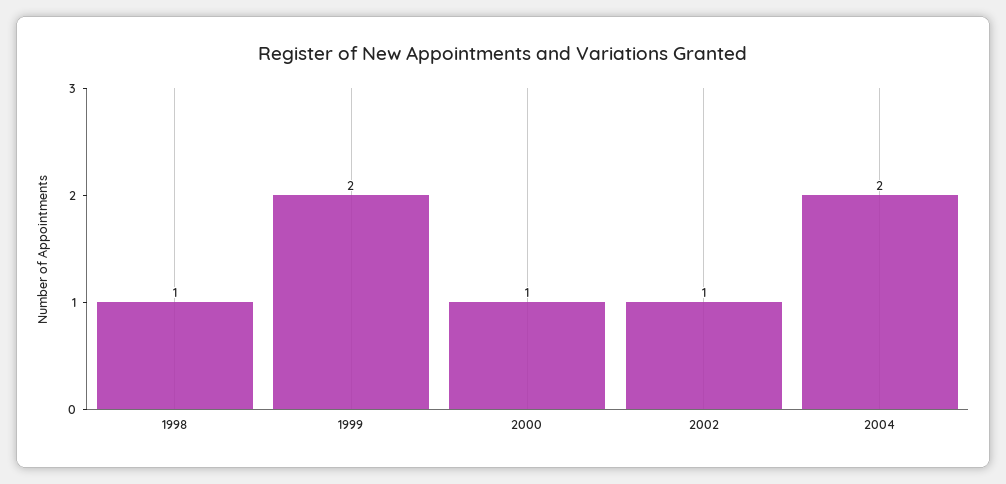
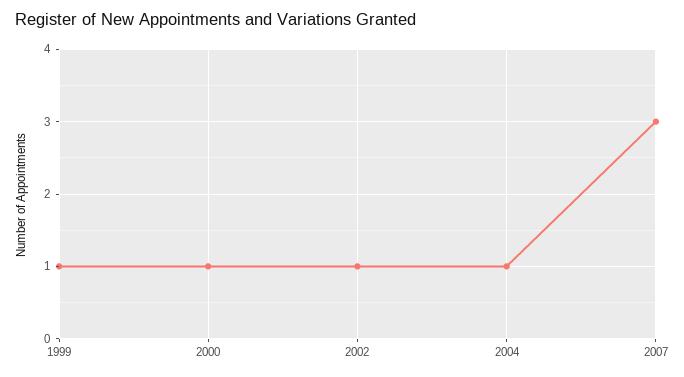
1998: 1 -> none
1999: 2 -> 1
2004: 2 -> 1
2007: none -> 3

